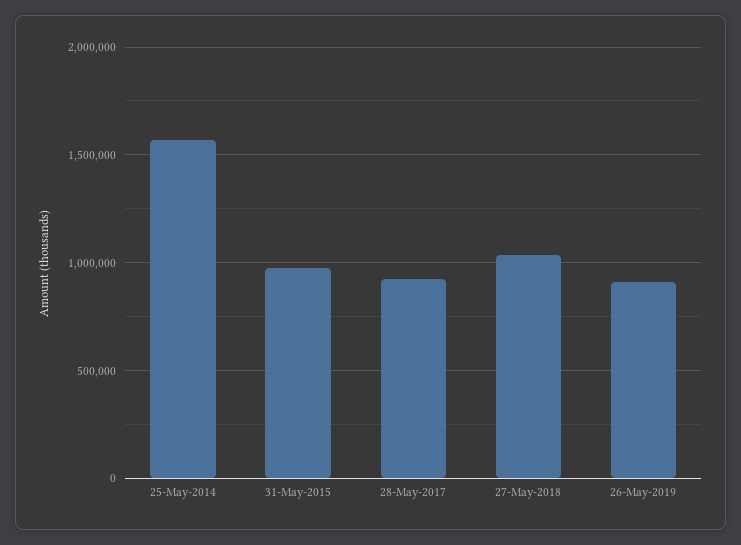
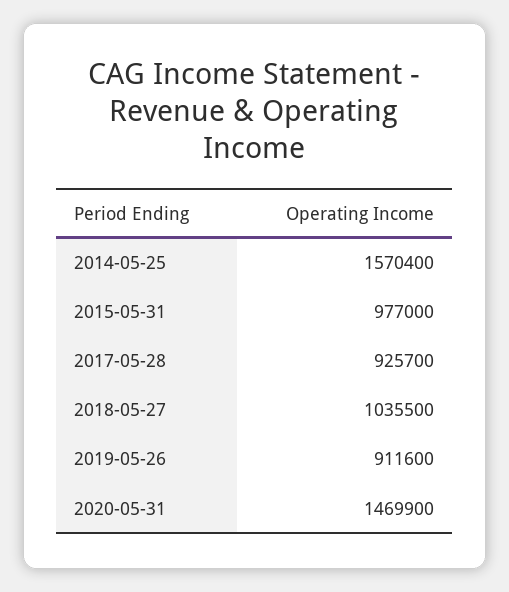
2020-05-31: none -> 1469900

